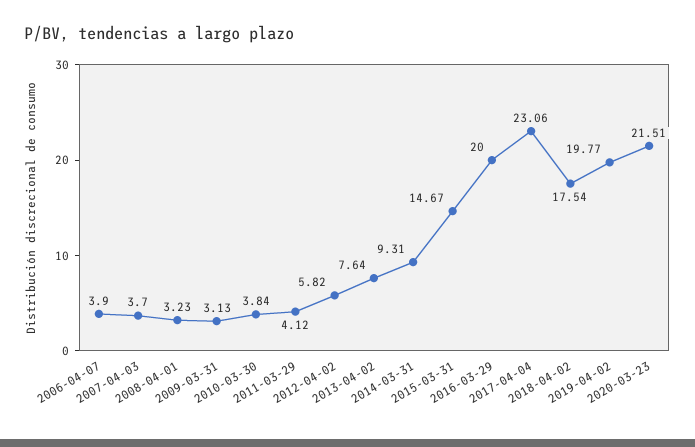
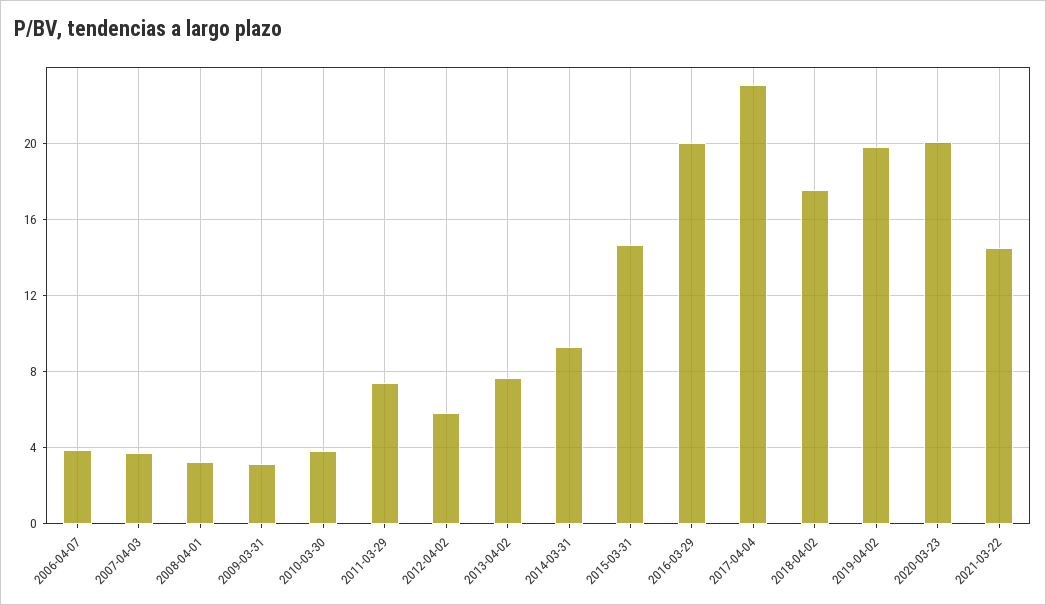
2011-03-29: 4.12 -> 7.5
2020-03-23: 21.51 -> 20
2021-03-22: none -> 14.5

